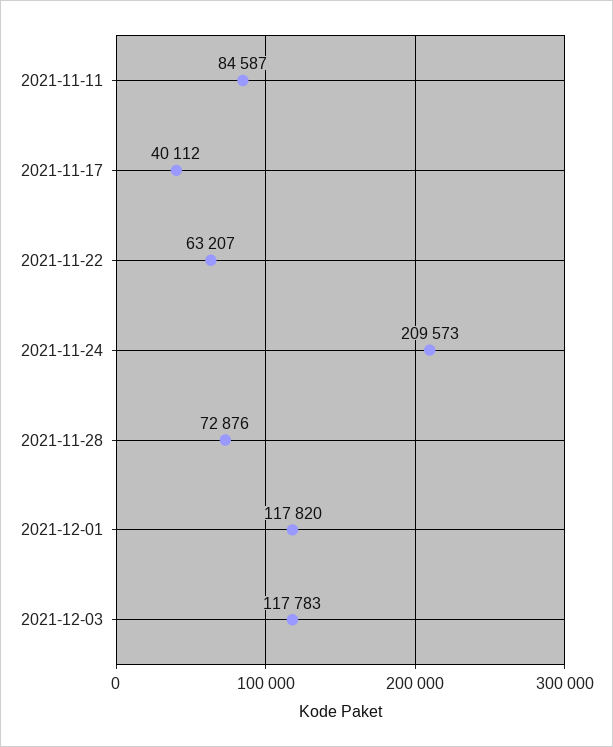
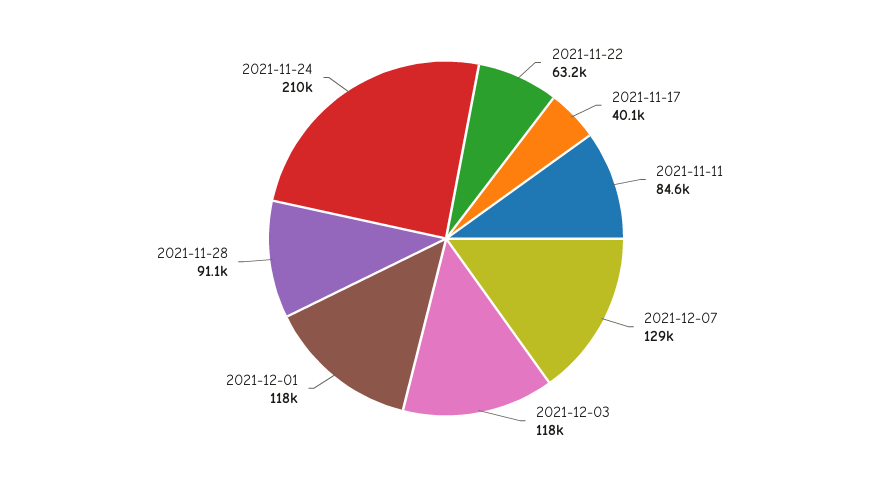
2021-11-28: 72876 -> 91100
2021-12-07: none -> 129000

